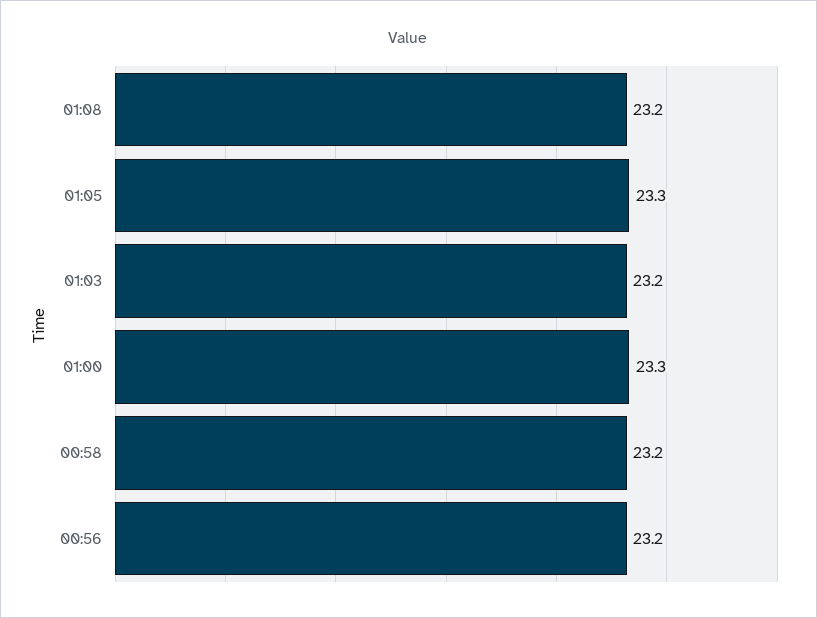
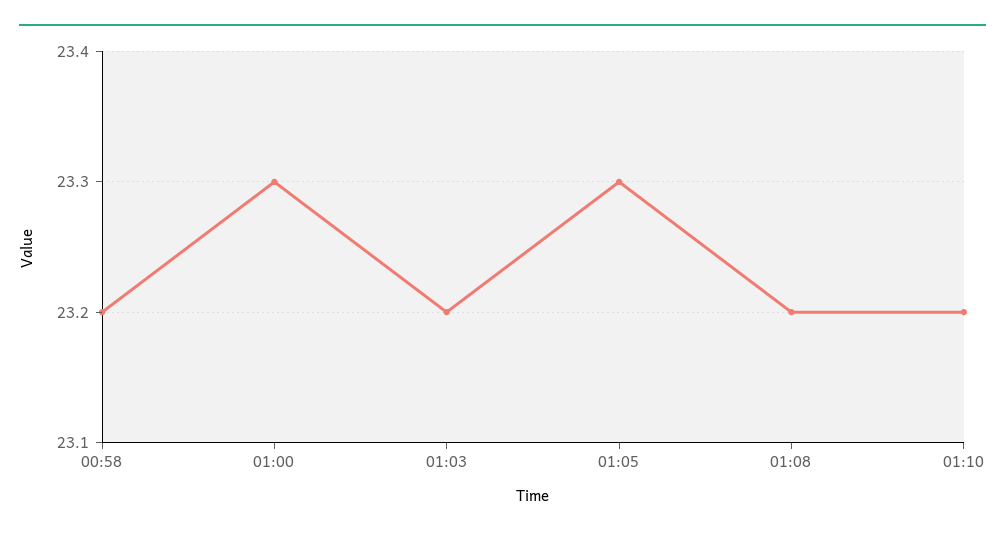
00:56: 23.2 -> none
01:10: none -> 23.2

